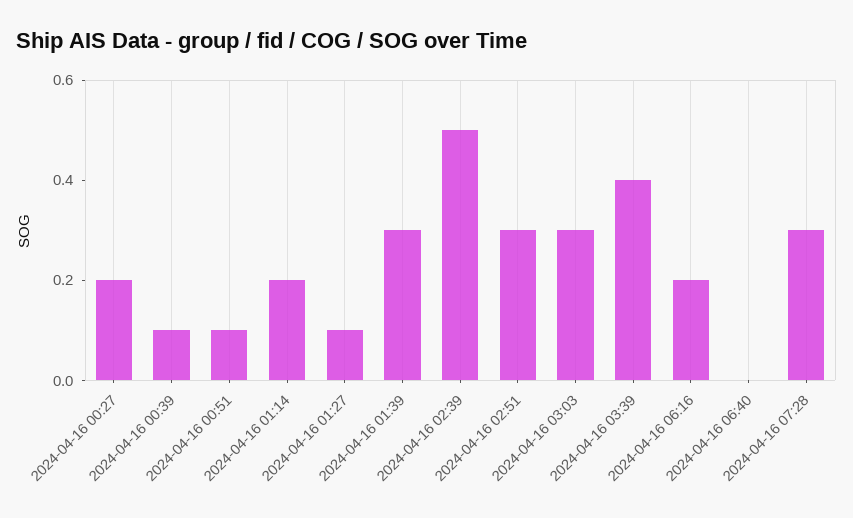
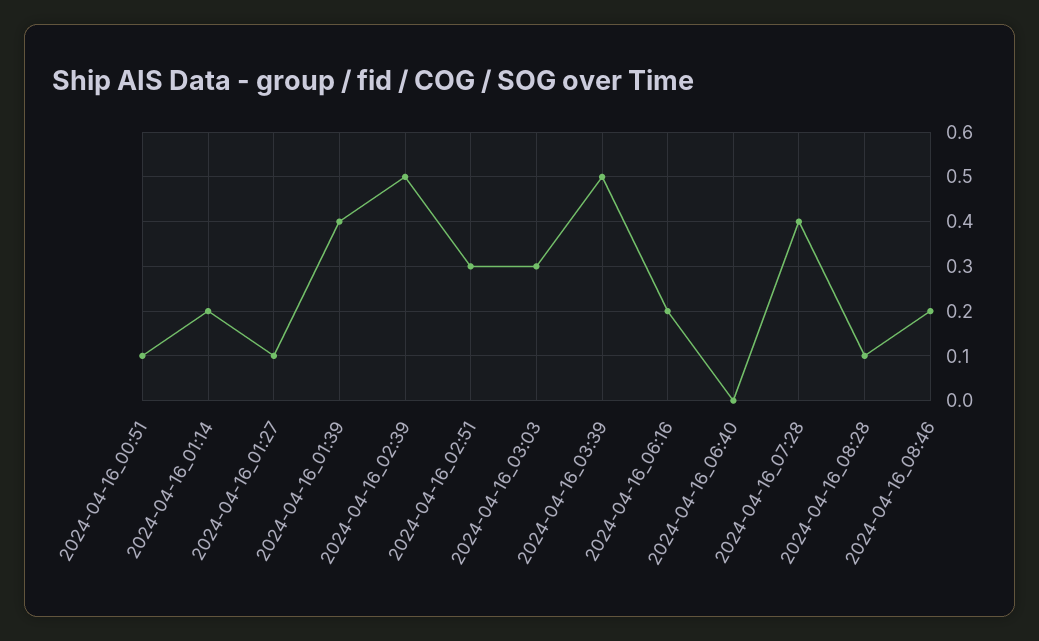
2024-04-16 00:27: 0.2 -> none
2024-04-16 00:39: 0.1 -> none
2024-04-16 01:39: 0.3 -> 0.4
2024-04-16 03:39: 0.4 -> 0.5
2024-04-16 07:28: 0.3 -> 0.4
2024-04-16_08:28: none -> 0.1
2024-04-16_08:46: none -> 0.2

